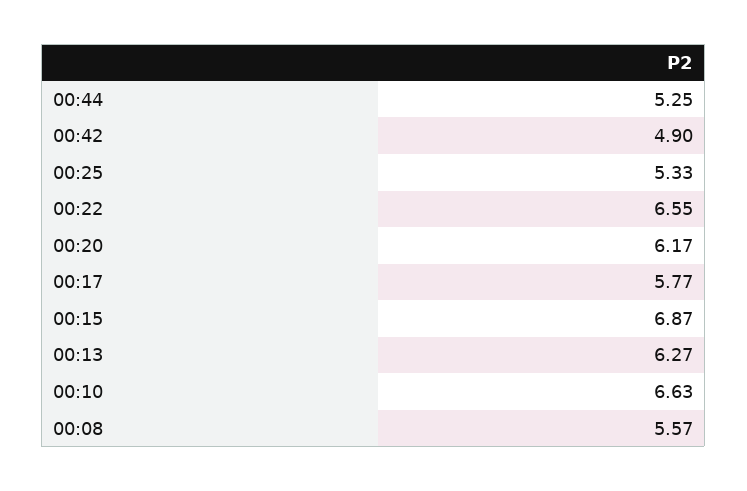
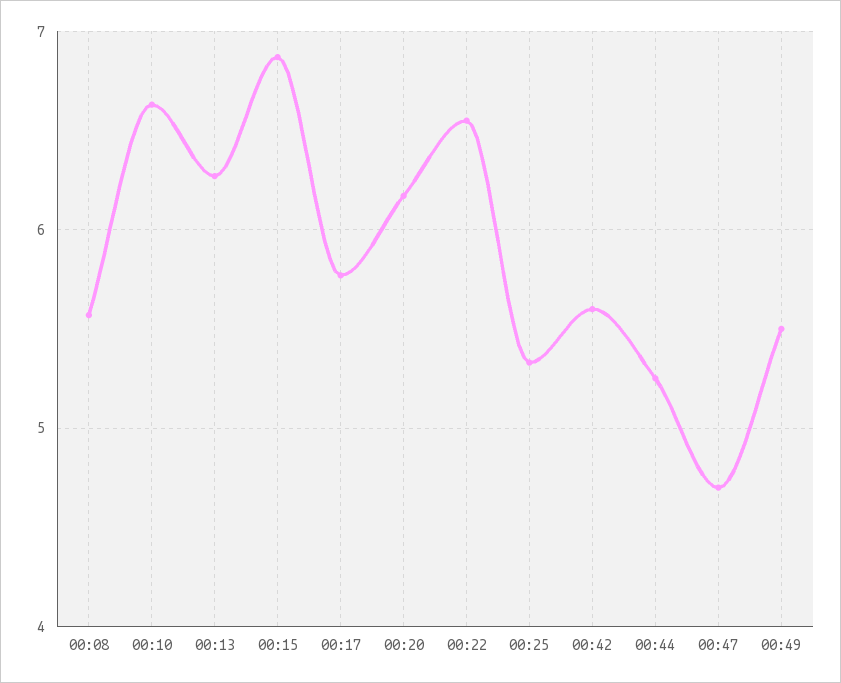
00:42: 4.9 -> 5.6
00:47: none -> 4.7
00:49: none -> 5.5

